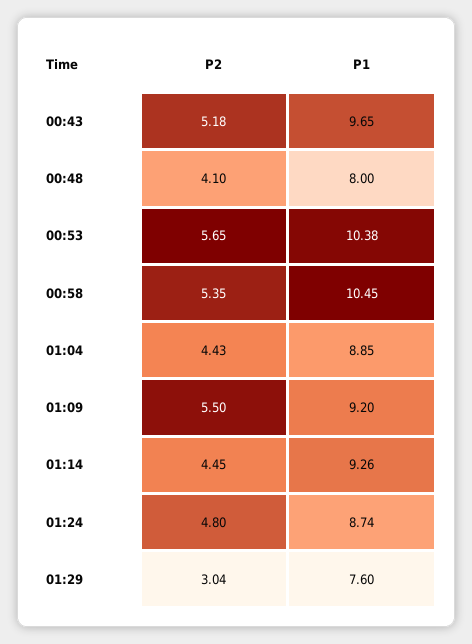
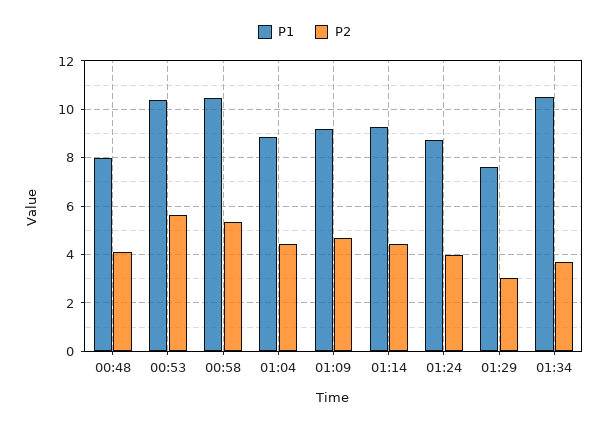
P2, 00:43: 5.18 -> none
P1, 00:43: 9.65 -> none
P2, 01:09: 5.5 -> 4.75
P2, 01:24: 4.8 -> 4
P1, 01:34: none -> 10.5
P2, 01:34: none -> 3.75

